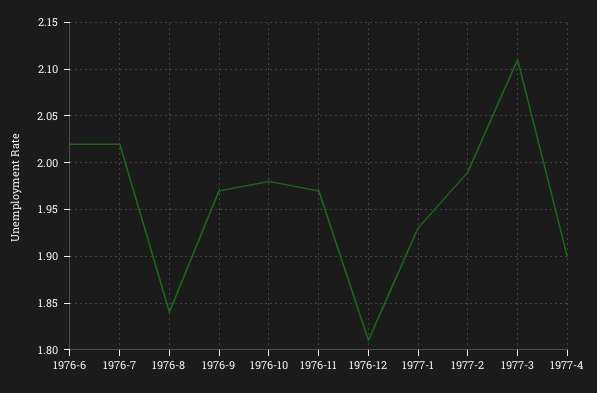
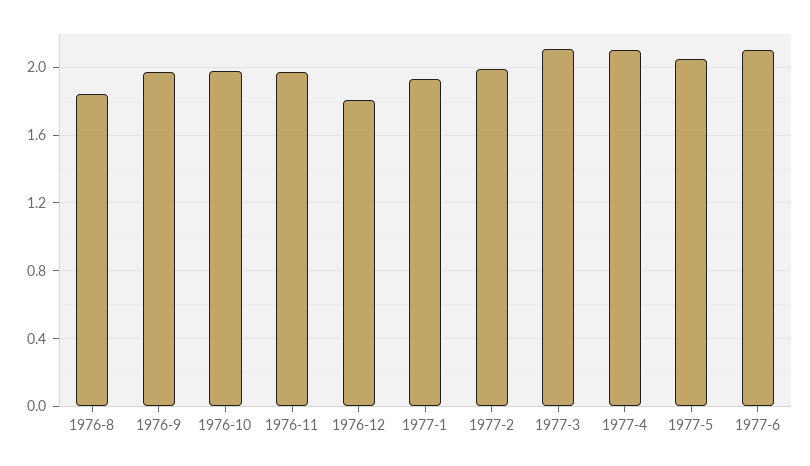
1976-6: 2.02 -> none
1976-7: 2.02 -> none
1977-4: 1.9 -> 2.1
1977-5: none -> 2.05
1977-6: none -> 2.1

